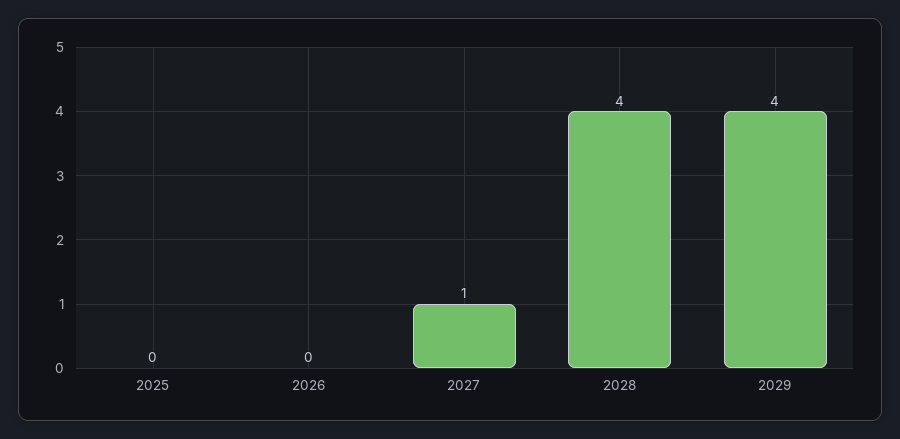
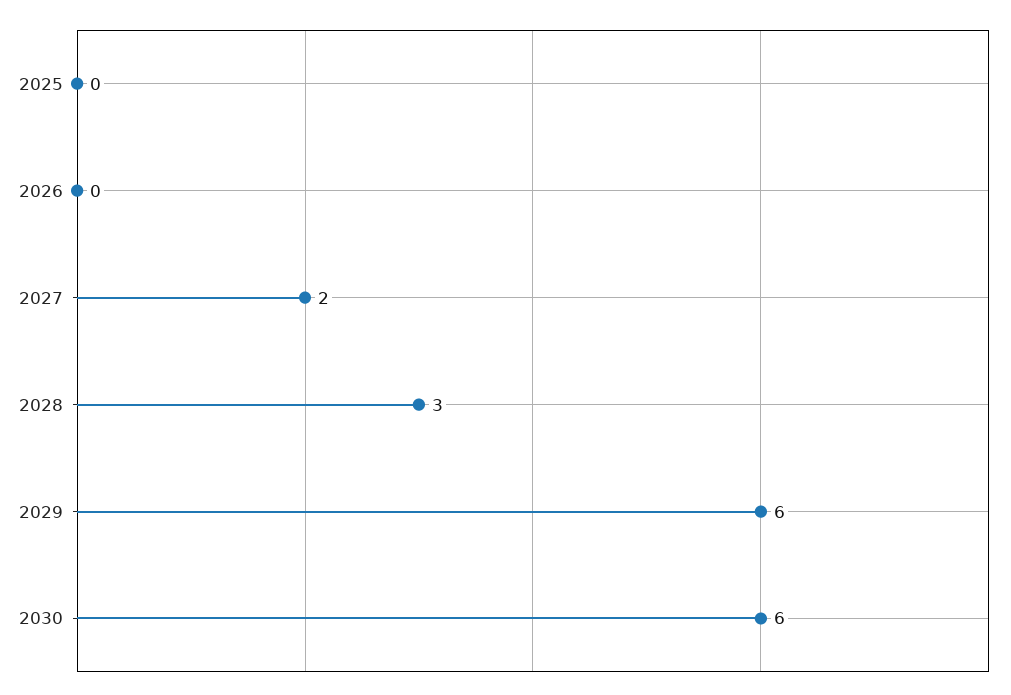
2027: 1 -> 2
2028: 4 -> 3
2029: 4 -> 6
2030: none -> 6

